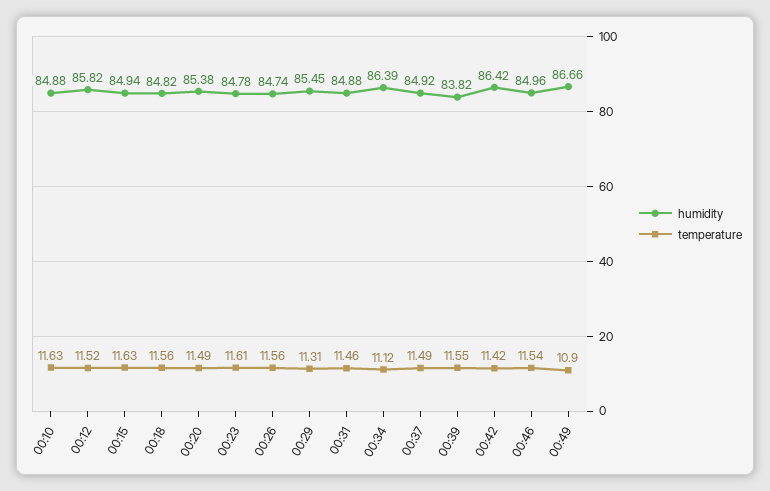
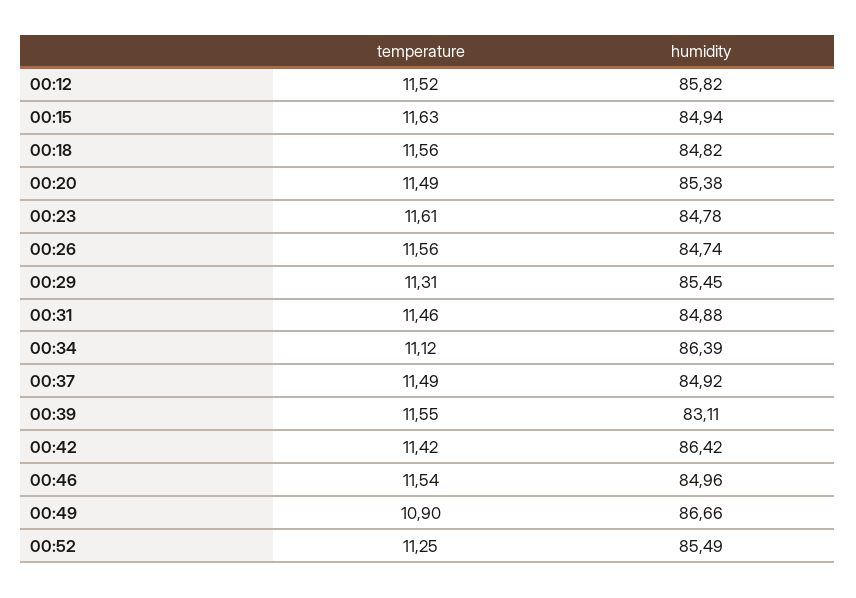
humidity, 00:10: 84.88 -> none
temperature, 00:10: 11.63 -> none
humidity, 00:39: 83.82 -> 83.11
temperature, 00:52: none -> 11.25
humidity, 00:52: none -> 85.49

